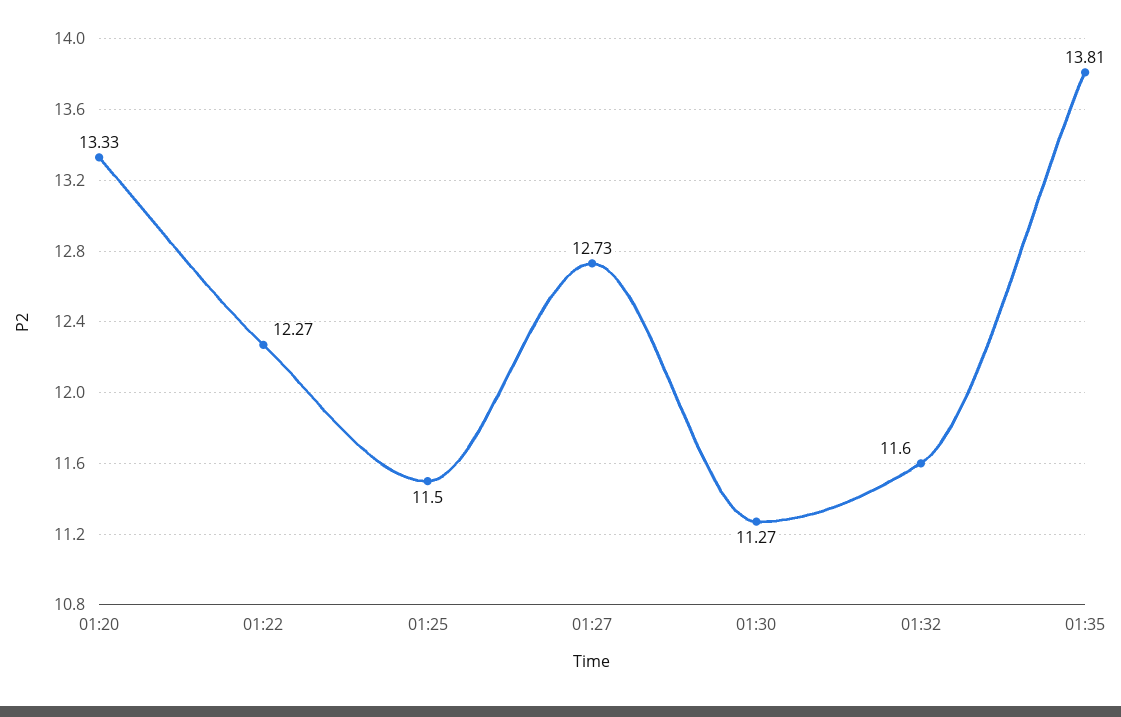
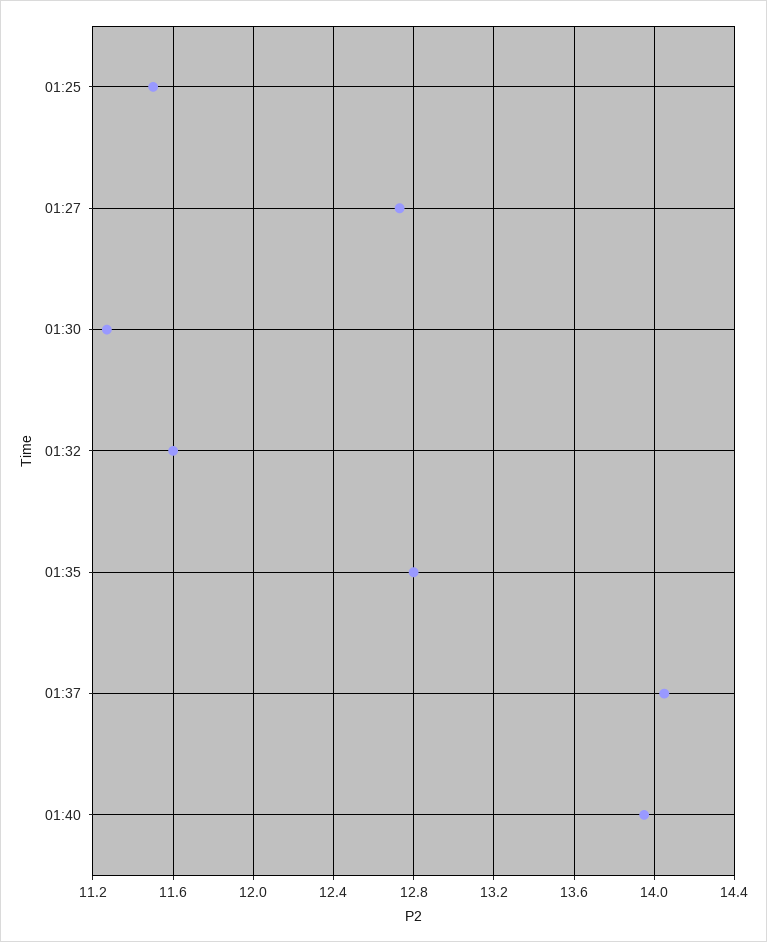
01:20: 13.33 -> none
01:22: 12.27 -> none
01:35: 13.81 -> 12.8
01:37: none -> 14.05
01:40: none -> 13.95

